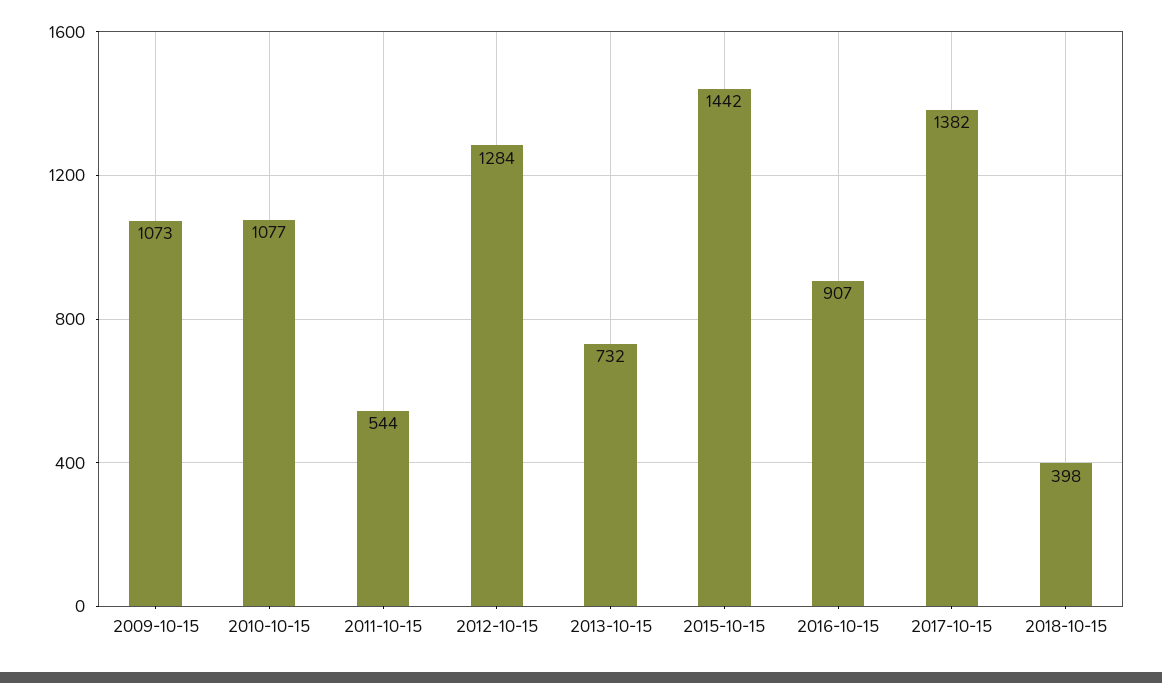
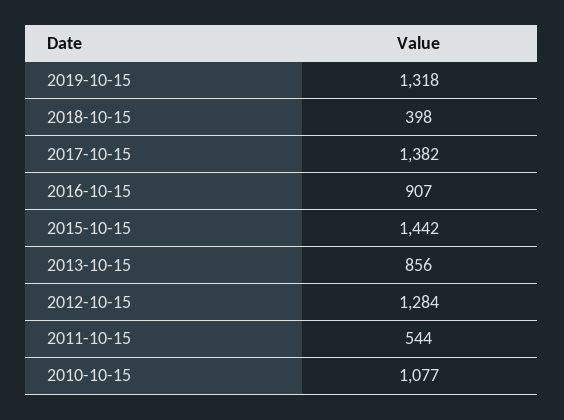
2009-10-15: 1073 -> none
2013-10-15: 732 -> 856
2019-10-15: none -> 1318

